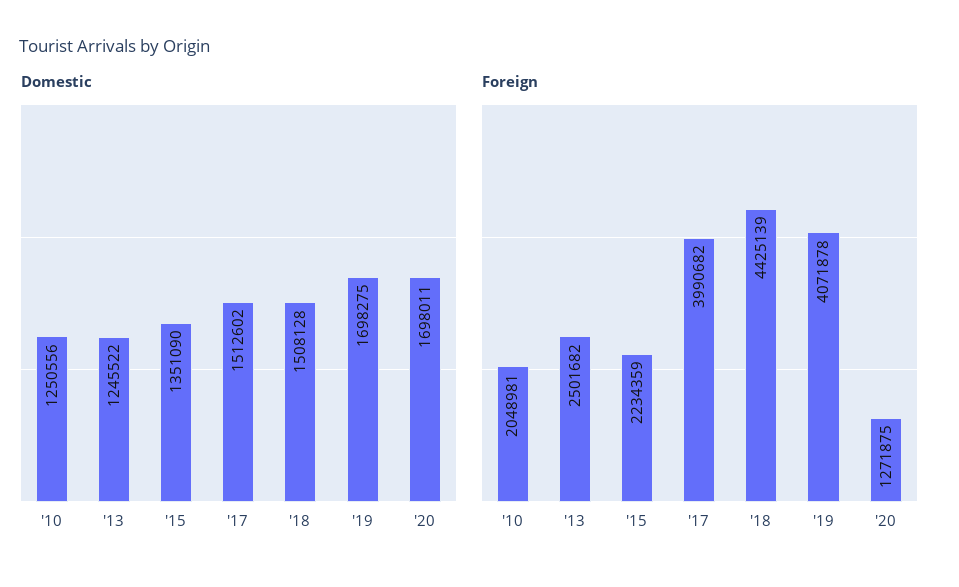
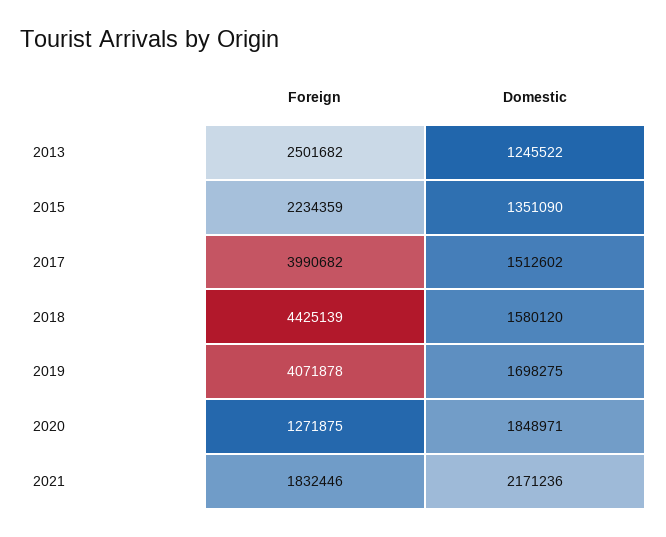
Domestic, '10: 1250556 -> none
Domestic, '18: 1508128 -> 1580120
Domestic, '20: 1698011 -> 1848971
Foreign, '10: 2048981 -> none
Foreign, 2021: none -> 1832446
Domestic, 2021: none -> 2171236

